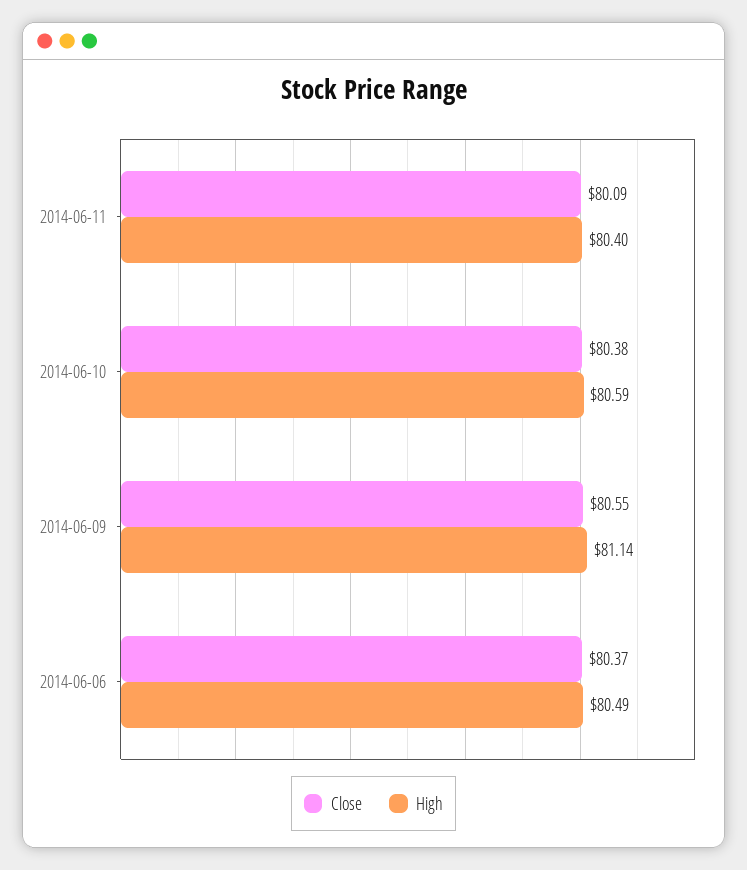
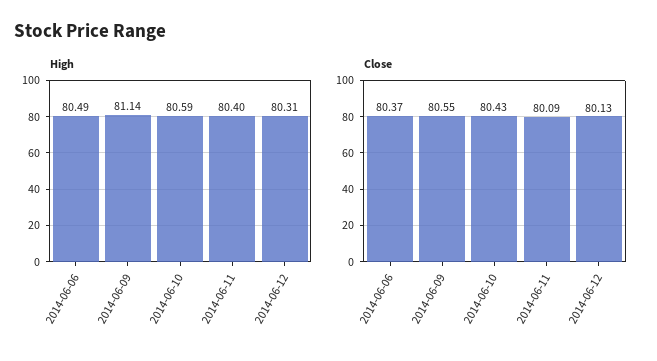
Close, 2014-06-10: 80.38 -> 80.43
High, 2014-06-12: none -> 80.31
Close, 2014-06-12: none -> 80.13

